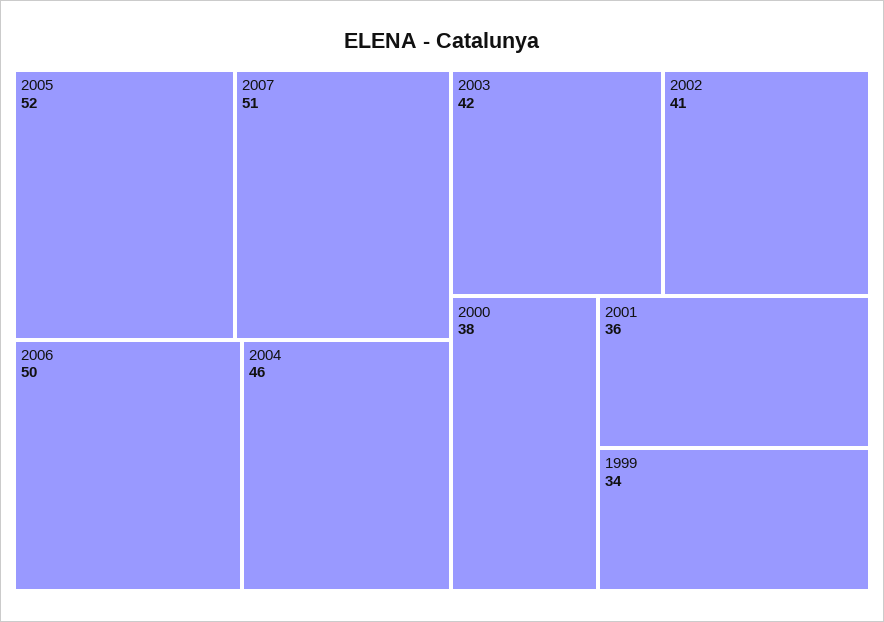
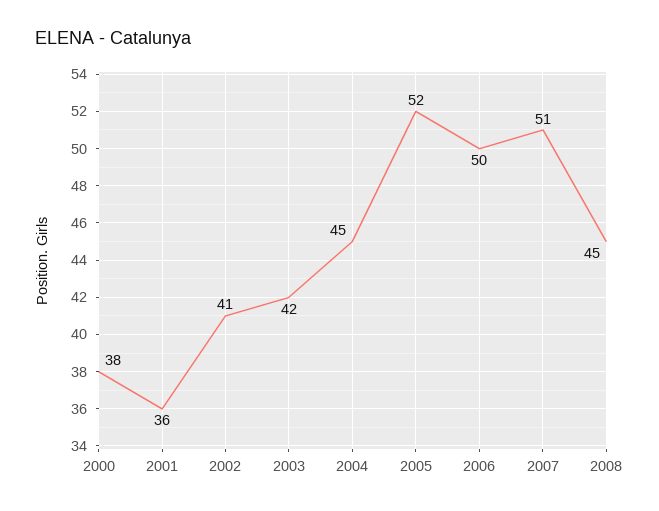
2004: 46 -> 45
1999: 34 -> none
2008: none -> 45

